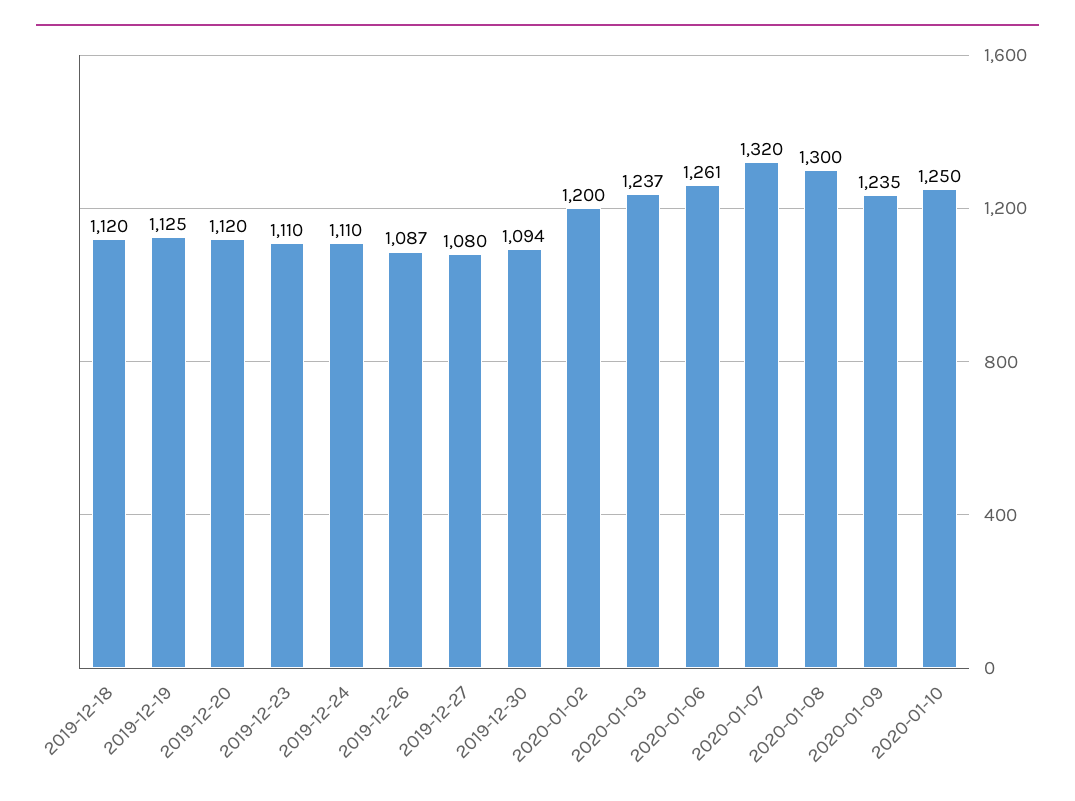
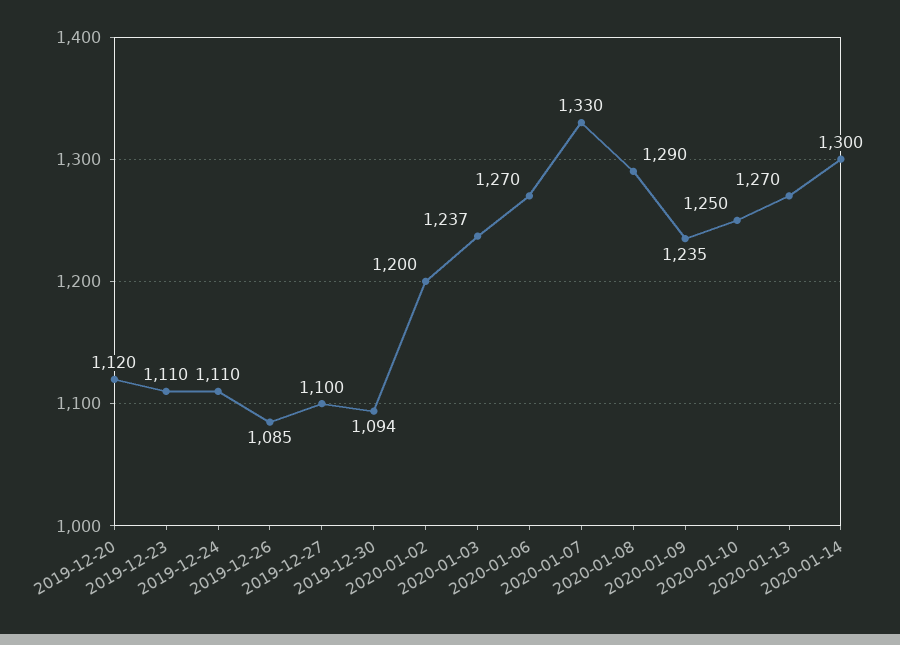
2019-12-18: 1120 -> none
2019-12-19: 1125 -> none
2019-12-26: 1087 -> 1085
2019-12-27: 1080 -> 1100
2020-01-06: 1261 -> 1270
2020-01-07: 1320 -> 1330
2020-01-08: 1300 -> 1290
2020-01-13: none -> 1270
2020-01-14: none -> 1300

